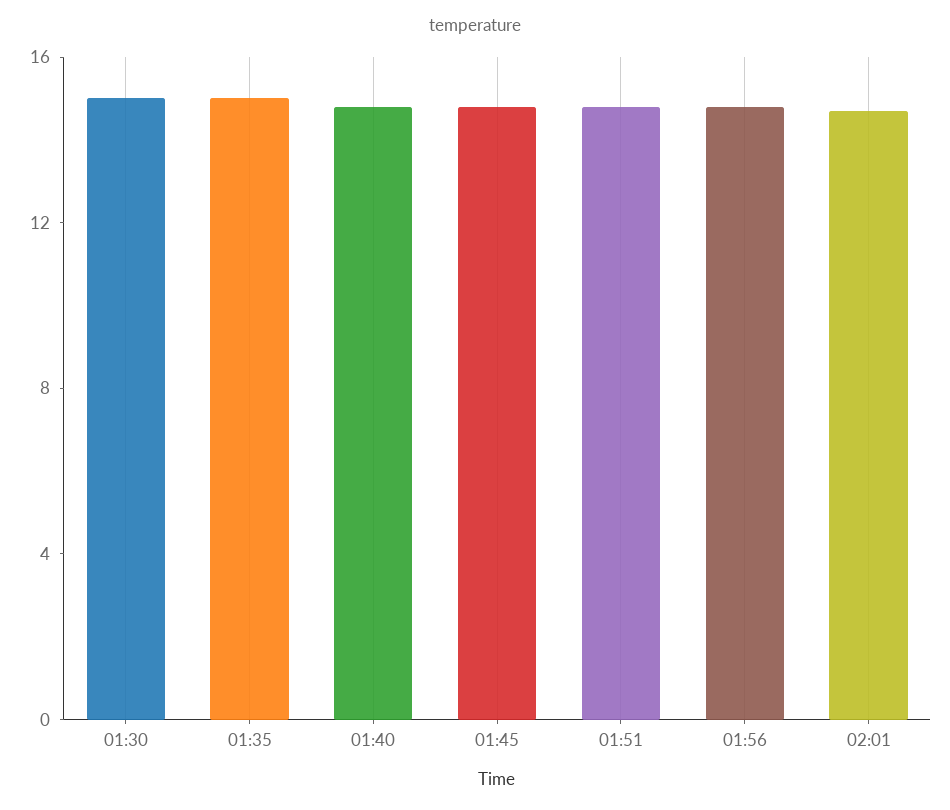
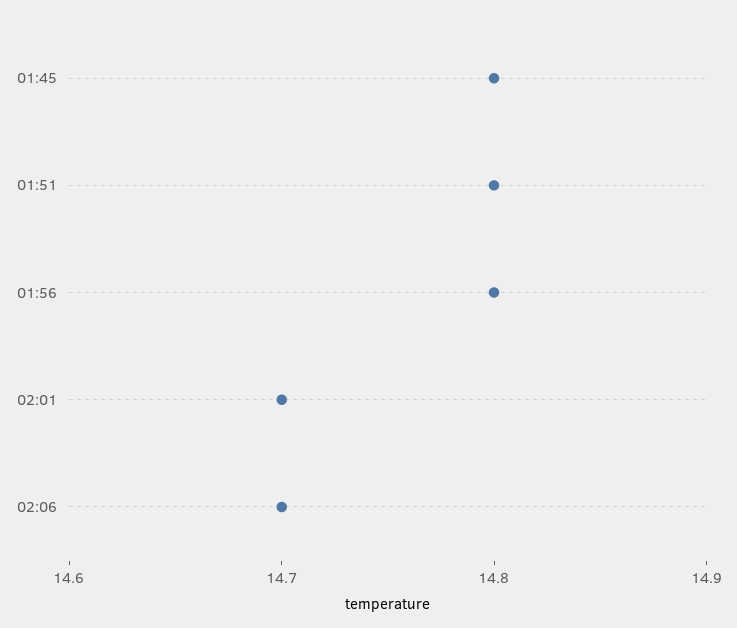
01:30: 15 -> none
01:35: 15 -> none
01:40: 15 -> none
02:06: none -> 14.7

